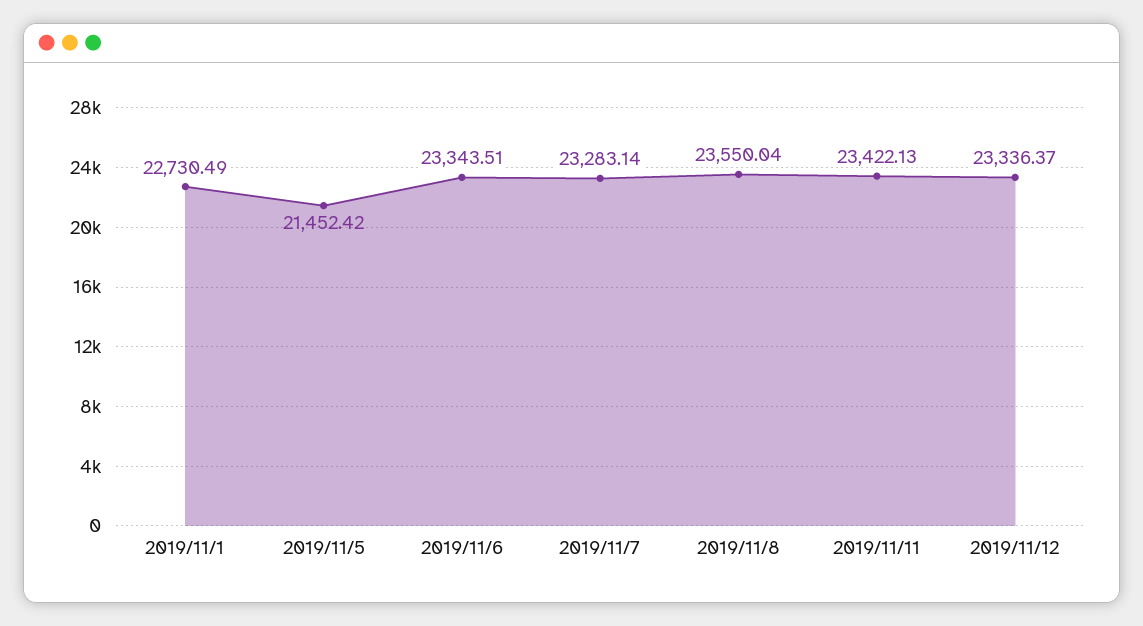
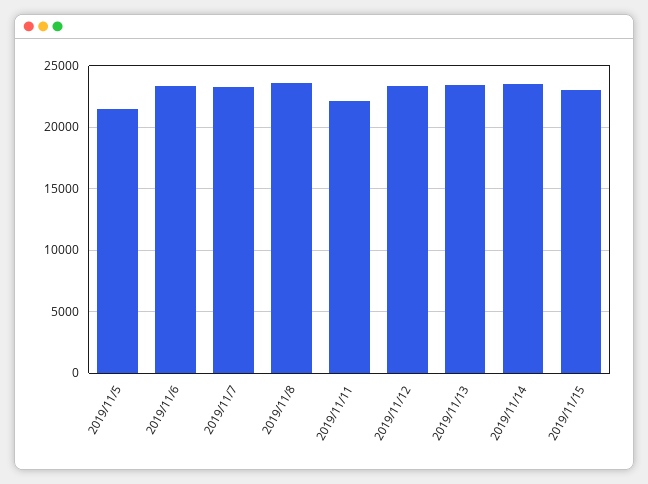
2019/11/1: 22730.49 -> none
2019/11/11: 23422.13 -> 22000
2019/11/13: none -> 23500
2019/11/14: none -> 23500
2019/11/15: none -> 23000

